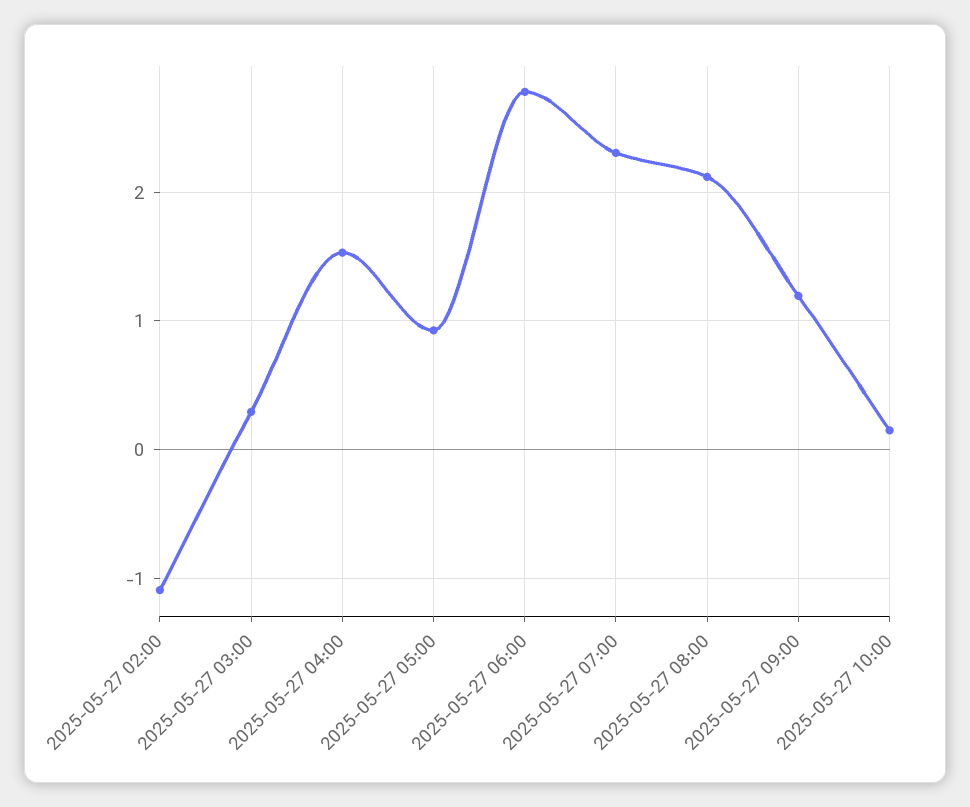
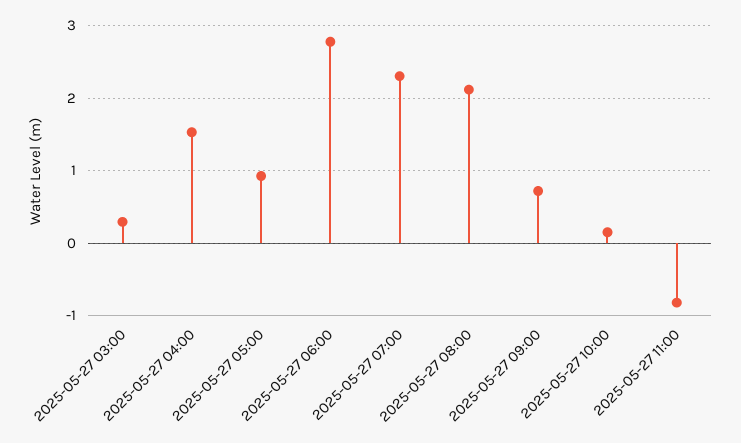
2025-05-27 02:00: -1.1 -> none
2025-05-27 09:00: 1.2 -> 0.7
2025-05-27 11:00: none -> -0.8

